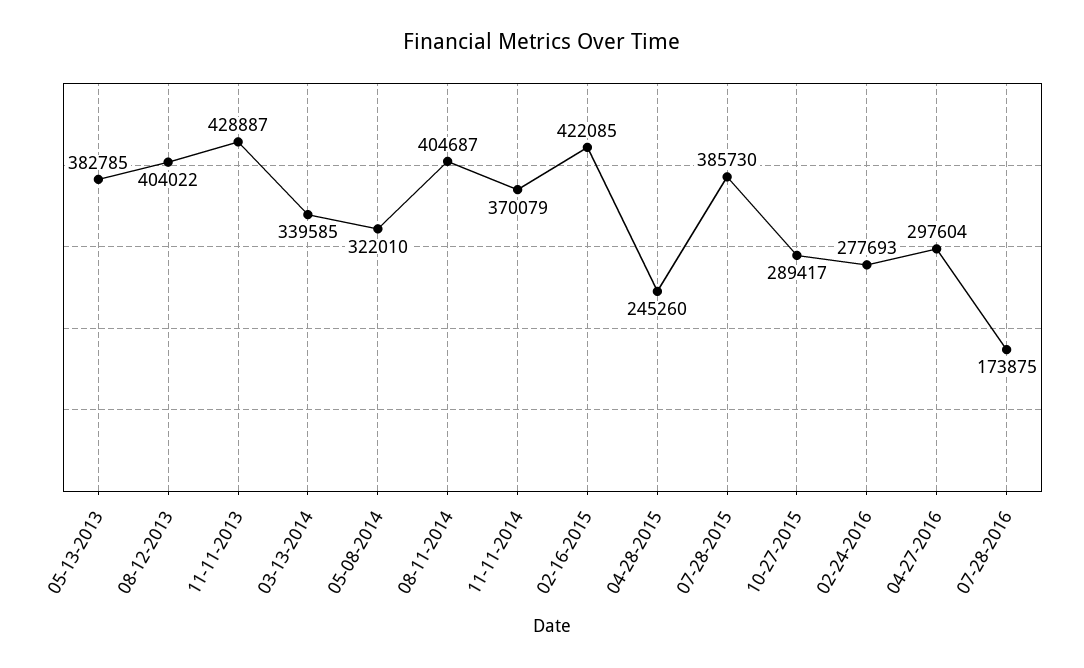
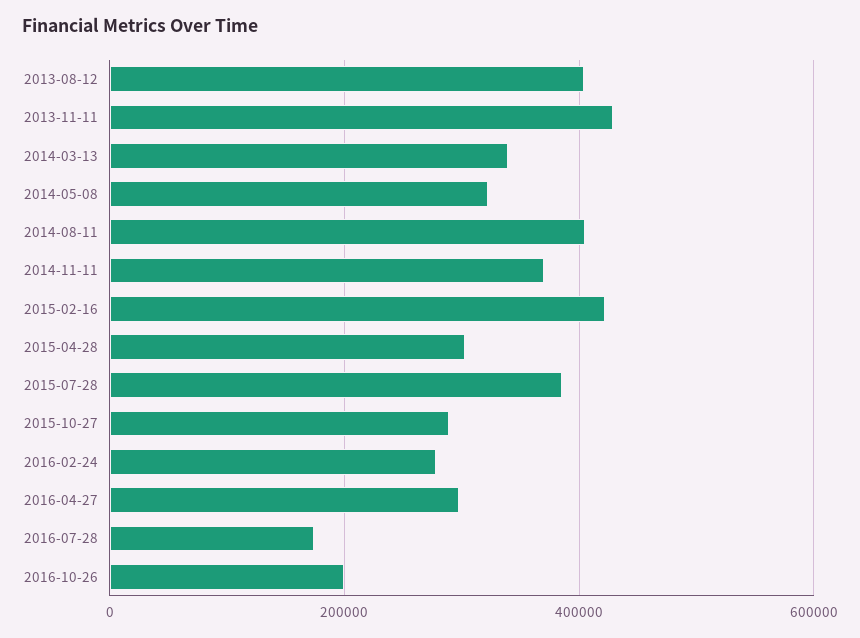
05-13-2013: 382785 -> none
04-28-2015: 245260 -> 300000
2016-10-26: none -> 200000

